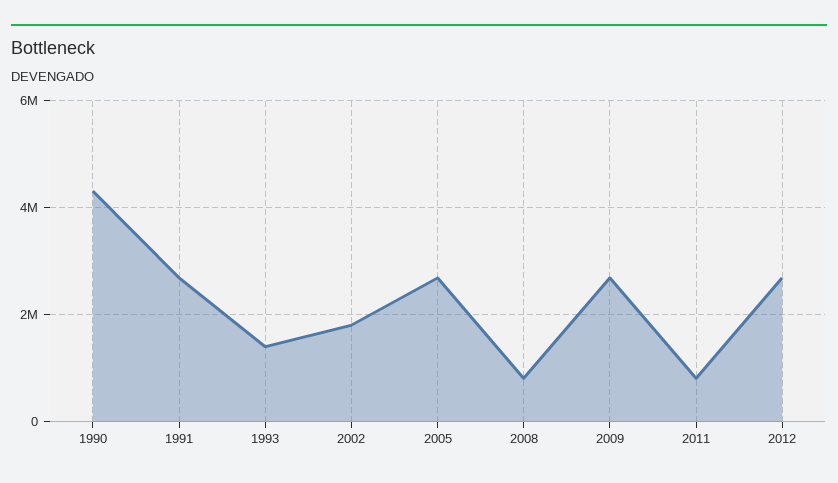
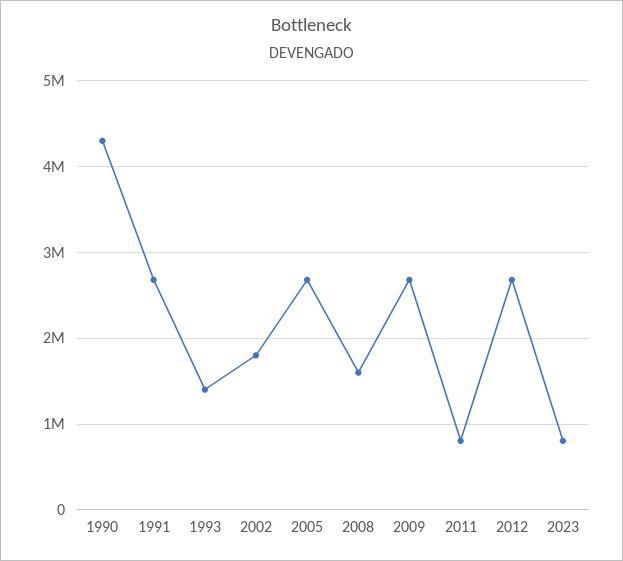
2008: 800000 -> 1600000
2023: none -> 800000

